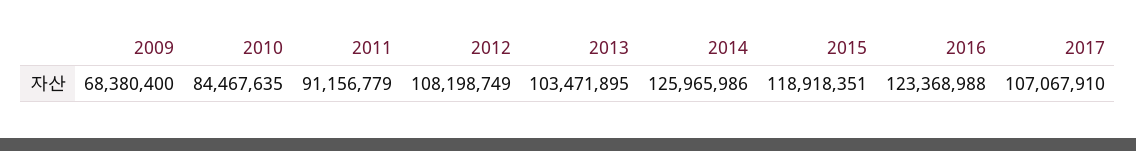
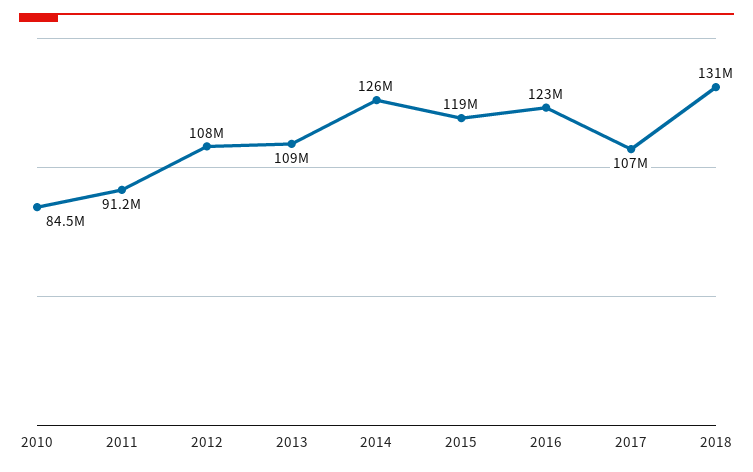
2009: 68380400 -> none
2013: 103471895 -> 109000000
2018: none -> 131000000

